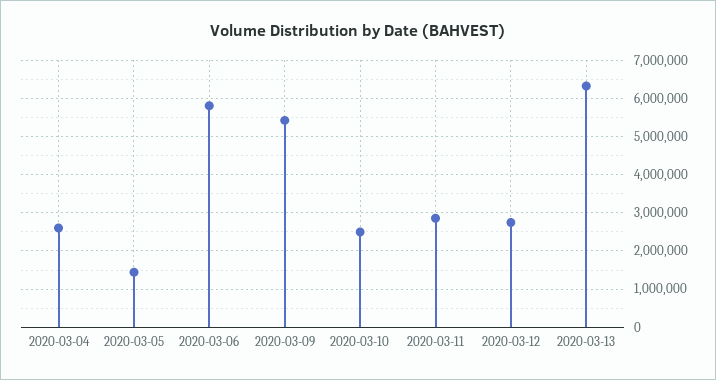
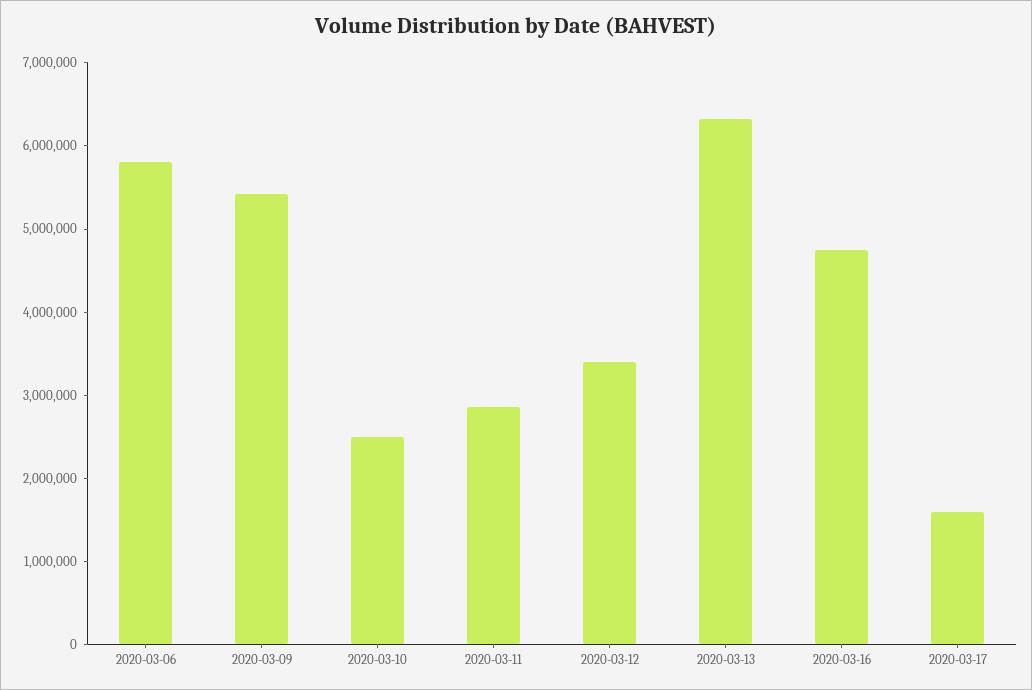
2020-03-04: 2600000 -> none
2020-03-05: 1400000 -> none
2020-03-12: 2800000 -> 3400000
2020-03-16: none -> 4800000
2020-03-17: none -> 1600000

